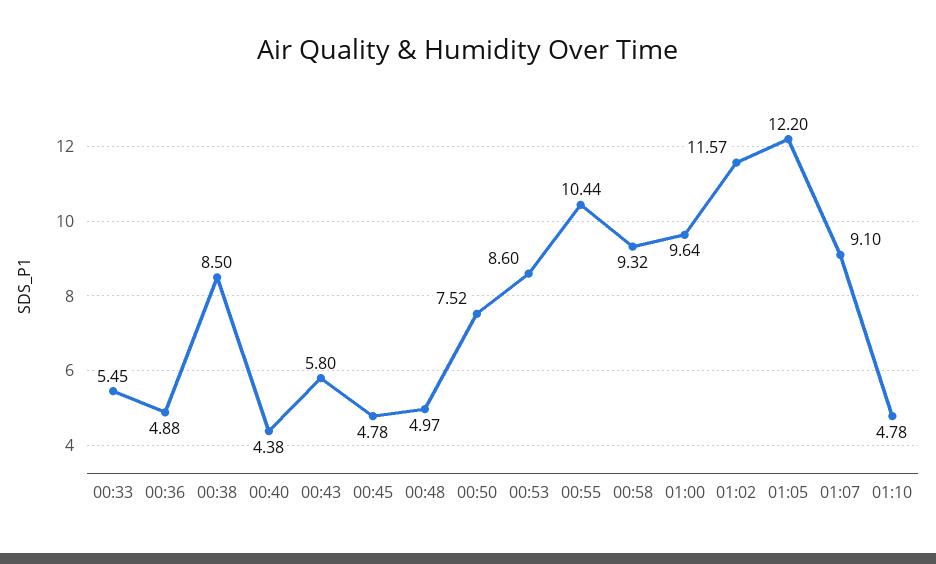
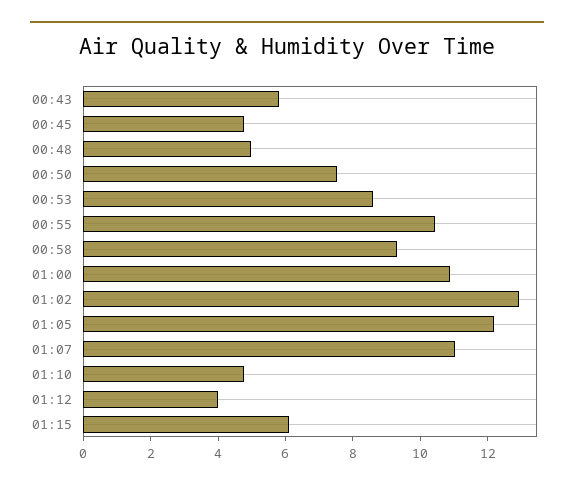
00:33: 5.45 -> none
00:36: 4.88 -> none
00:38: 8.5 -> none
00:40: 4.38 -> none
01:00: 9.64 -> 11
01:02: 11.57 -> 13
01:07: 9.1 -> 11
01:12: none -> 4
01:15: none -> 6

